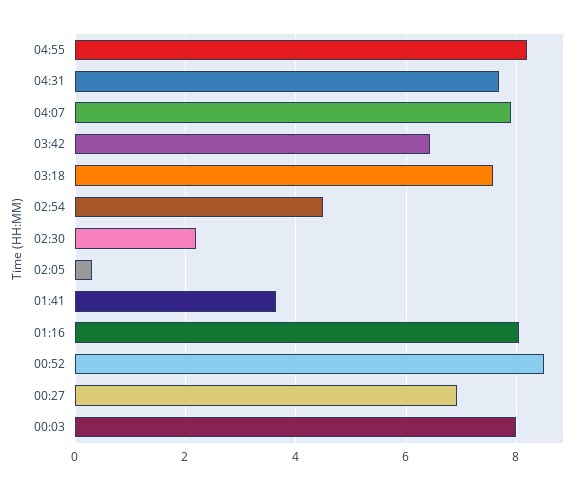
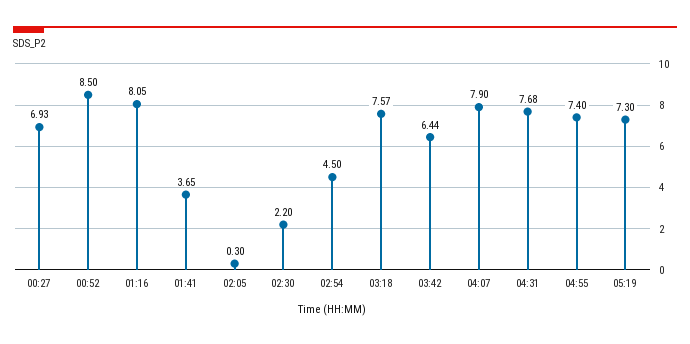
04:55: 8.2 -> 7.4
00:03: 8 -> none
05:19: none -> 7.3

